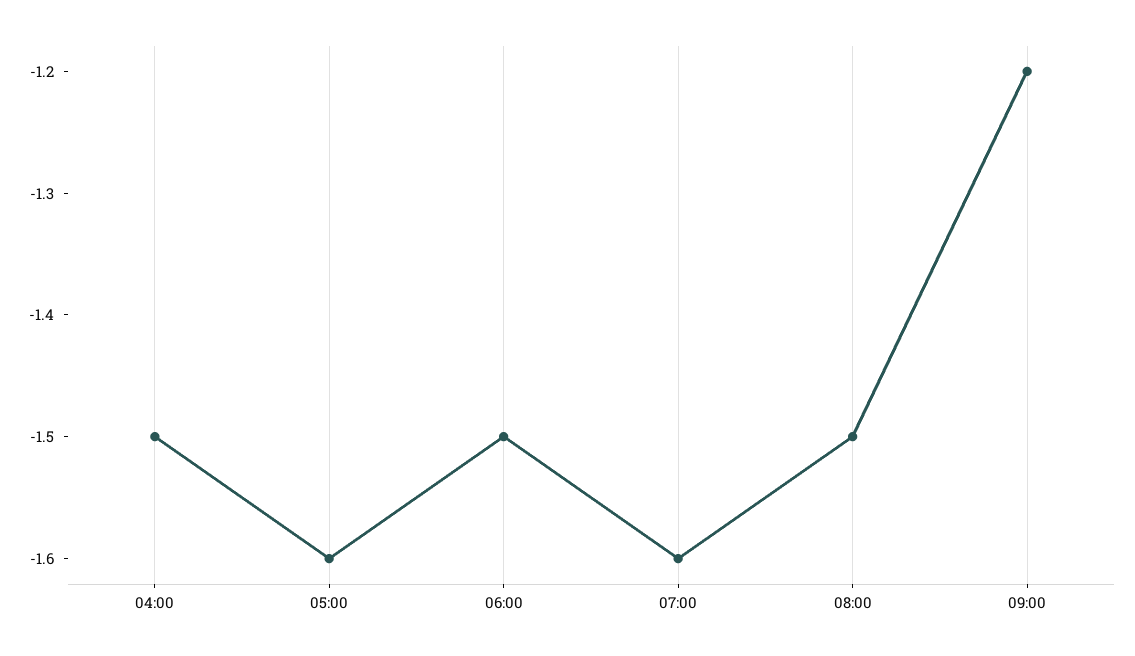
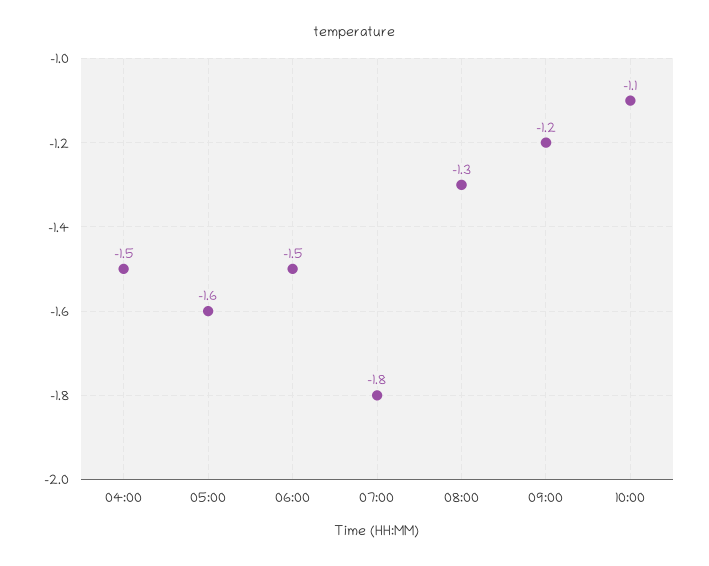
07:00: -1.6 -> -1.8
08:00: -1.5 -> -1.3
10:00: none -> -1.1

